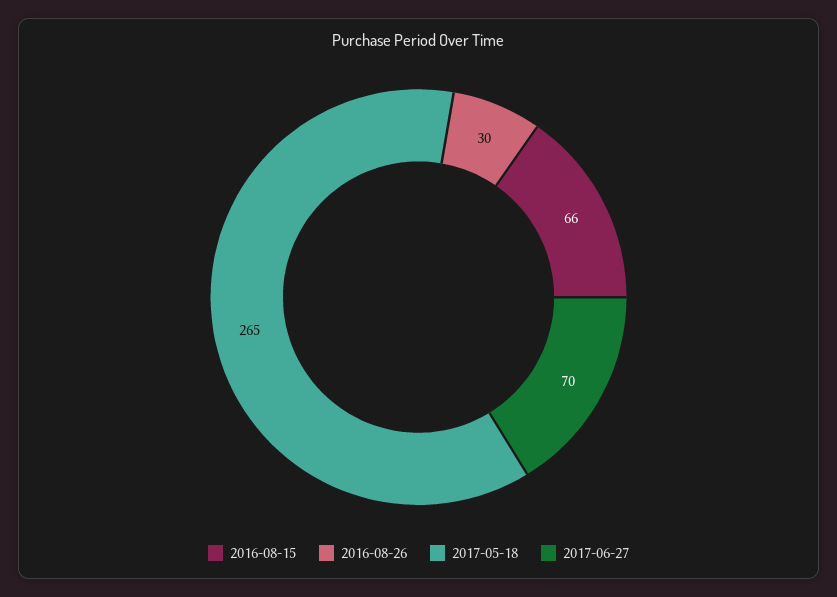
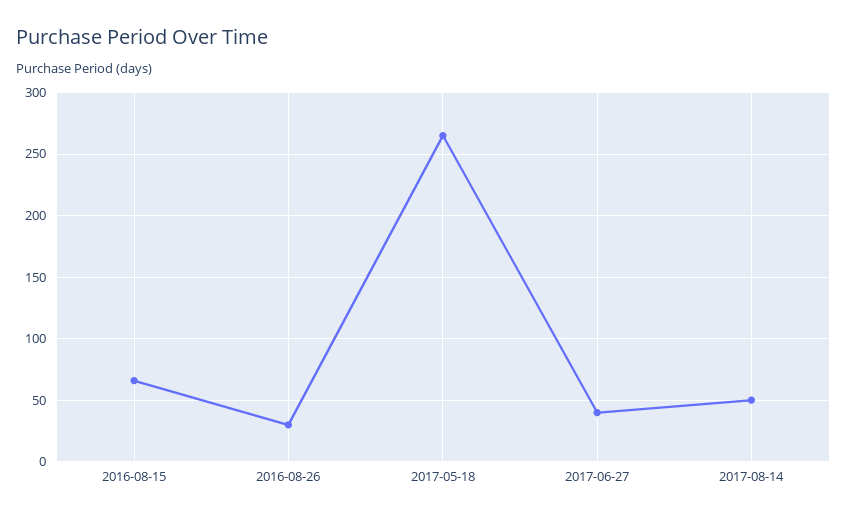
2017-06-27: 70 -> 40
2017-08-14: none -> 50

